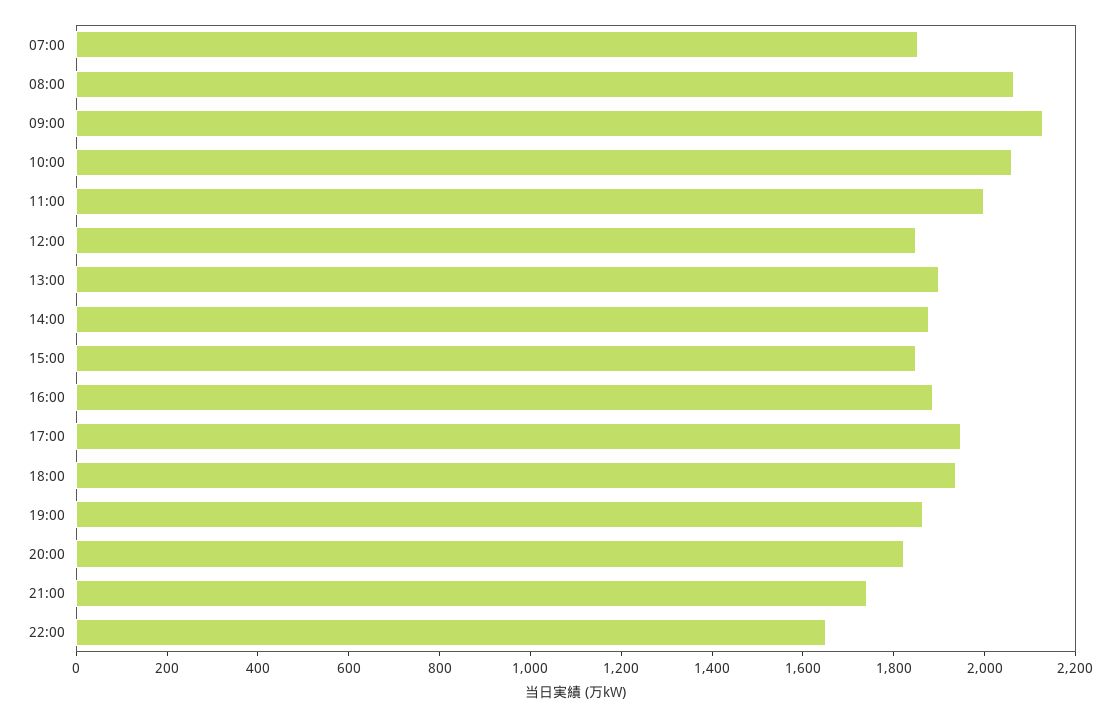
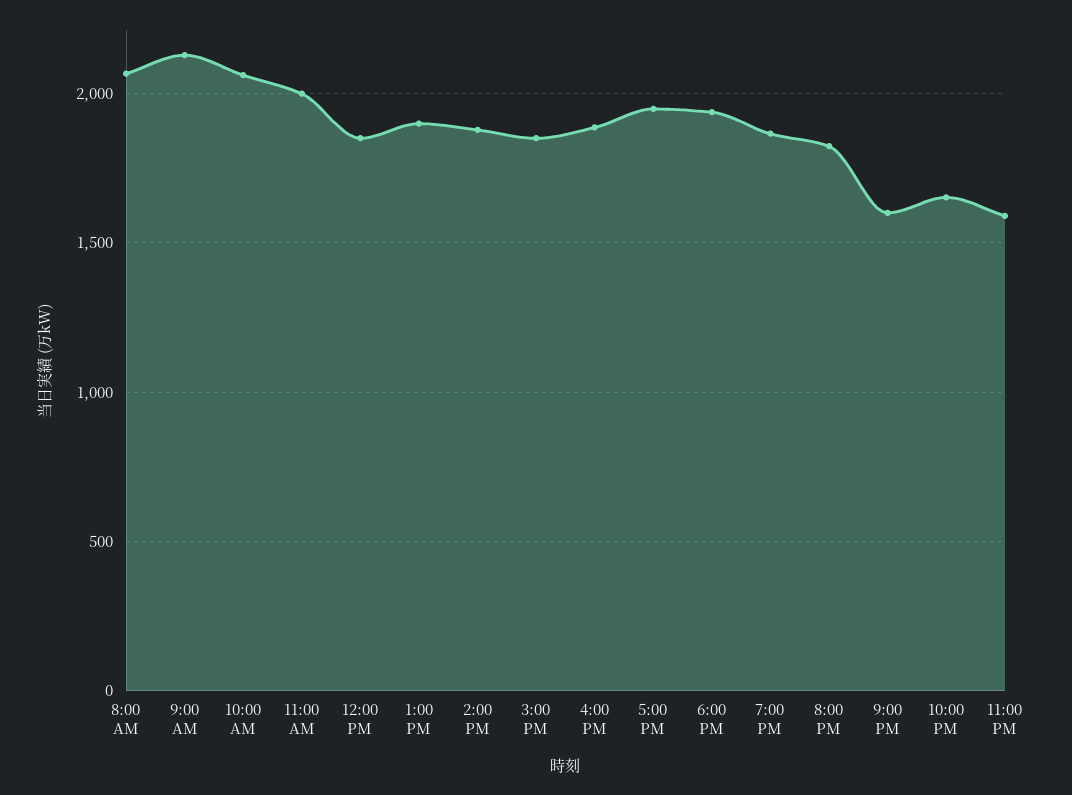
07:00: 1850 -> none
21:00: 1750 -> 1600
11:00 PM: none -> 1600

